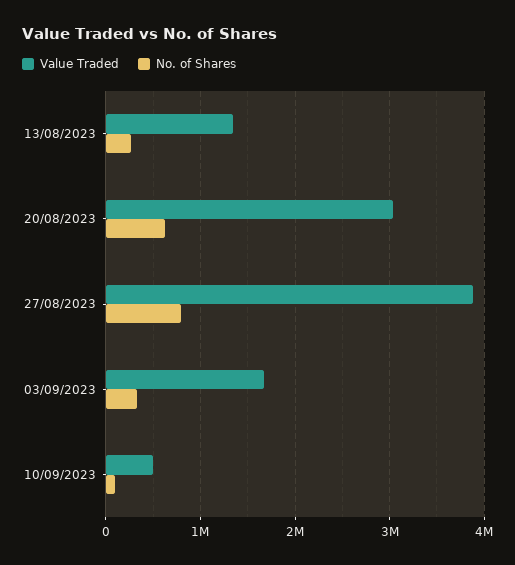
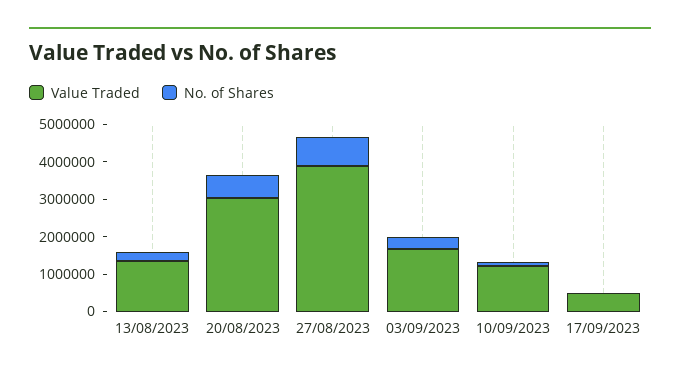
Value Traded, 10/09/2023: 500000 -> 1250000
Value Traded, 17/09/2023: none -> 500000
No. of Shares, 17/09/2023: none -> 0

